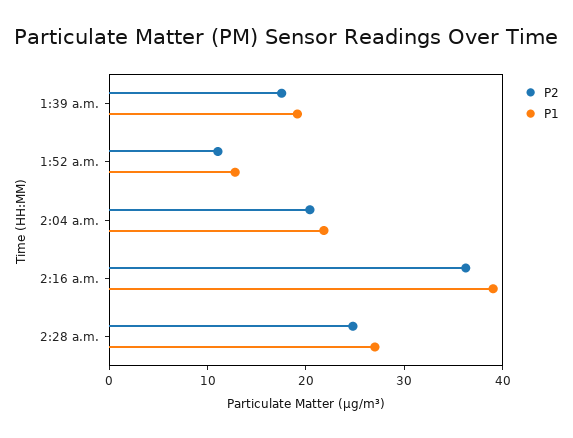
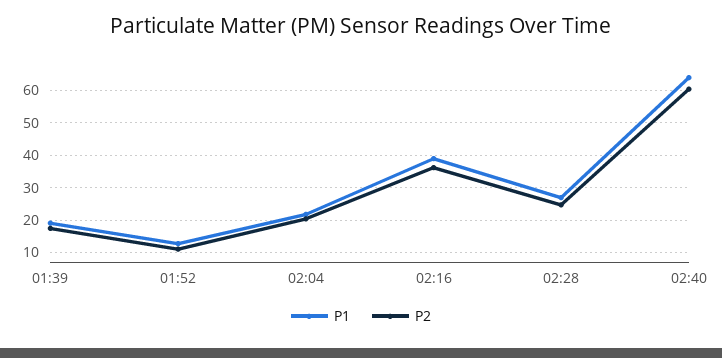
P1, 02:40: none -> 64
P2, 02:40: none -> 60

